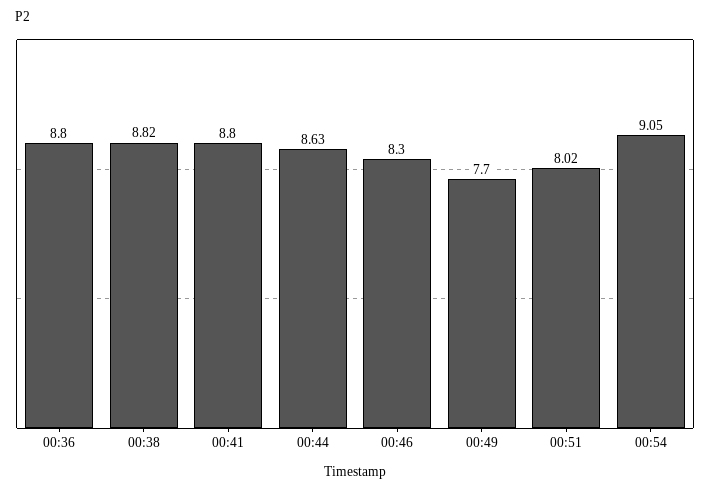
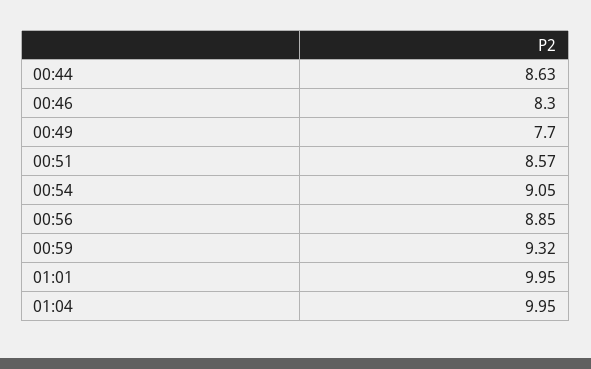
00:36: 8.8 -> none
00:38: 8.82 -> none
00:41: 8.8 -> none
00:51: 8.02 -> 8.57
00:56: none -> 8.85
00:59: none -> 9.32
01:01: none -> 9.95
01:04: none -> 9.95

